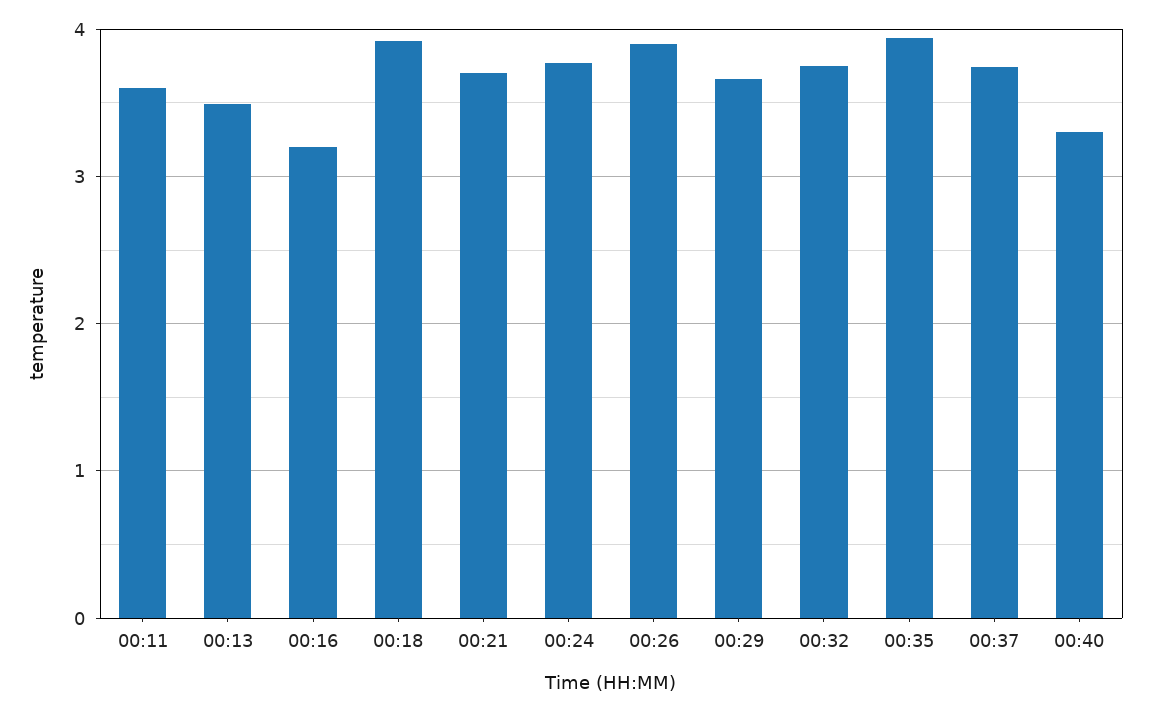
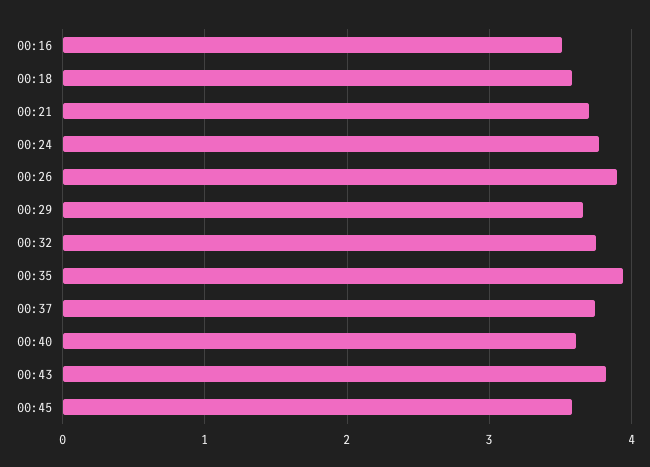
00:11: 3.6 -> none
00:13: 3.5 -> none
00:16: 3.2 -> 3.5
00:18: 3.9 -> 3.6
00:40: 3.3 -> 3.6
00:43: none -> 3.8
00:45: none -> 3.6

